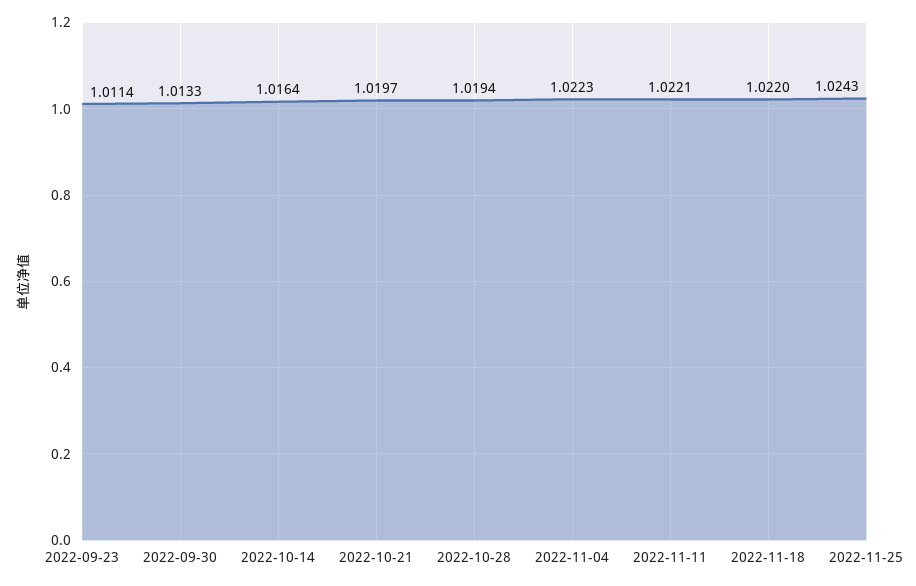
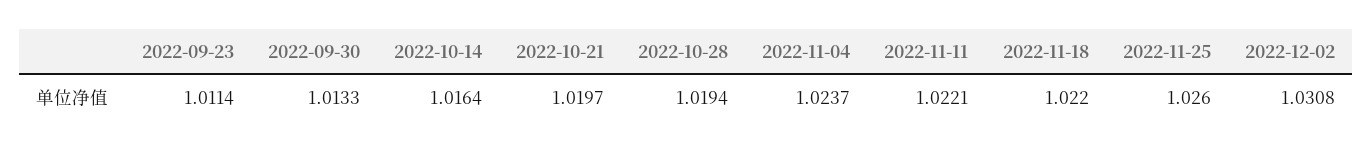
2022-11-04: 1.0223 -> 1.0237
2022-11-25: 1.0243 -> 1.026
2022-12-02: none -> 1.0308

